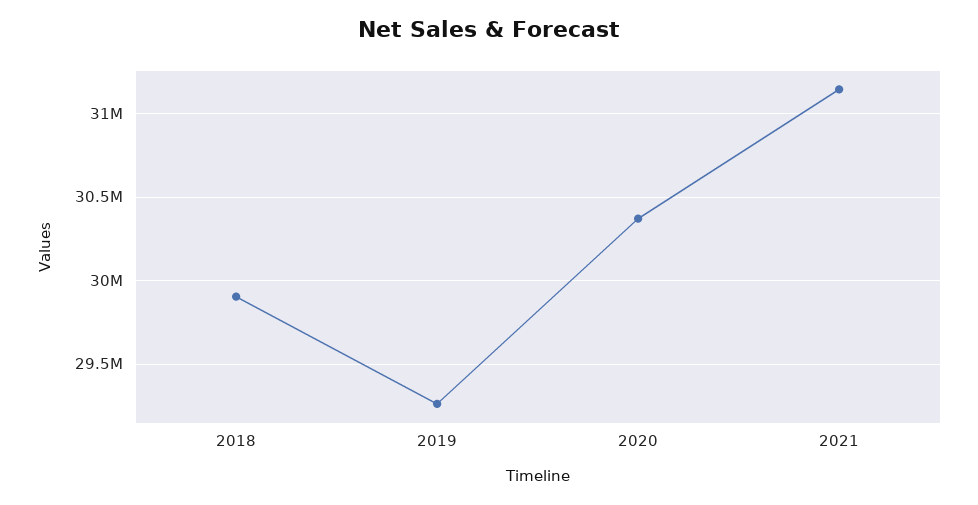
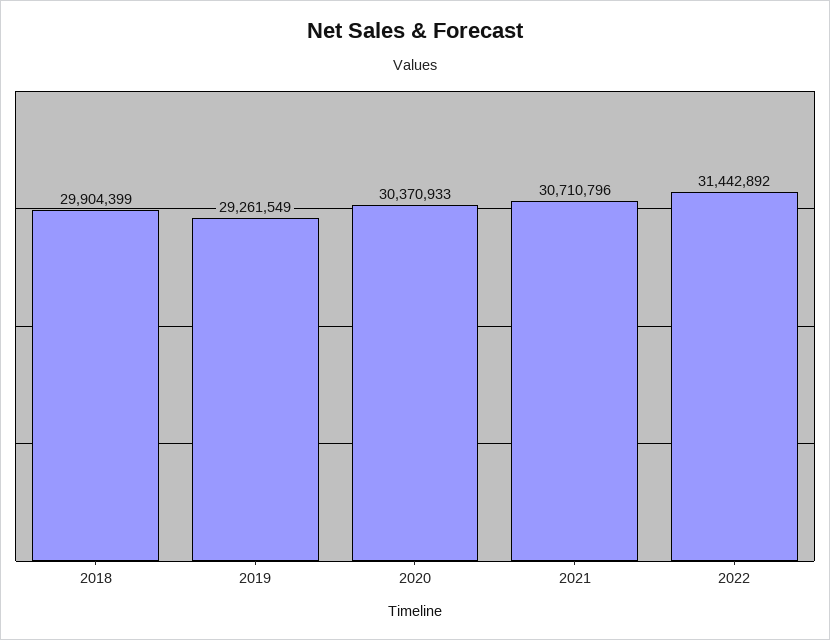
2021: 31150000 -> 30710796
2022: none -> 31442892

